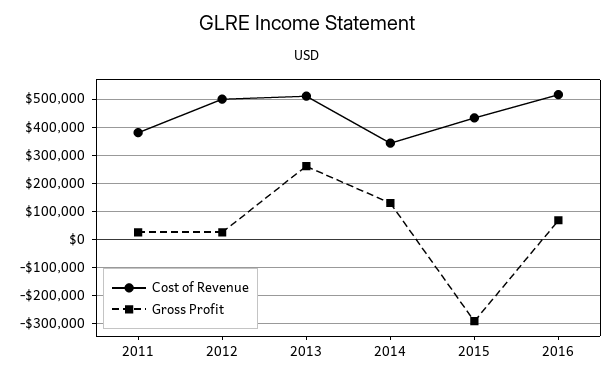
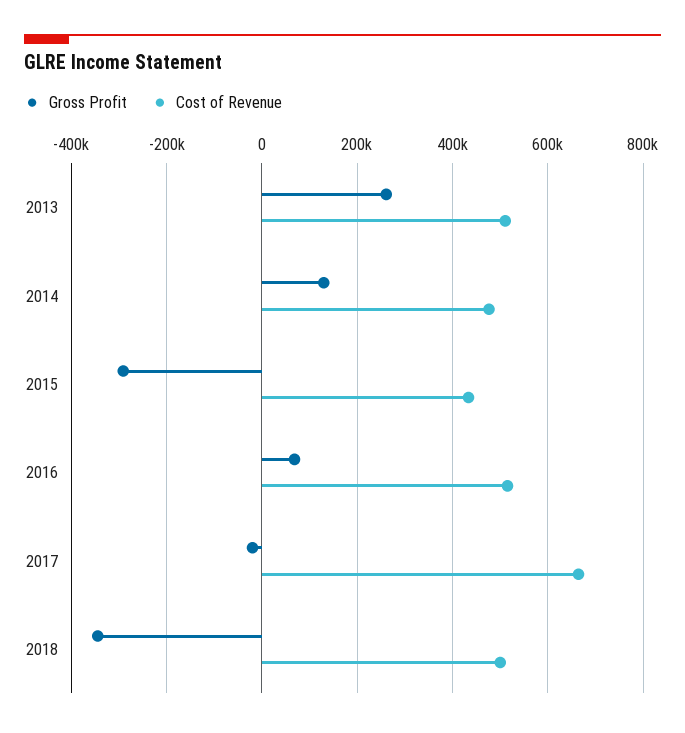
Cost of Revenue, 2011: 375000 -> none
Gross Profit, 2011: 25000 -> none
Cost of Revenue, 2012: 500000 -> none
Gross Profit, 2012: 25000 -> none
Cost of Revenue, 2014: 350000 -> 480000
Gross Profit, 2017: none -> -20000
Cost of Revenue, 2017: none -> 660000
Gross Profit, 2018: none -> -340000
Cost of Revenue, 2018: none -> 500000

